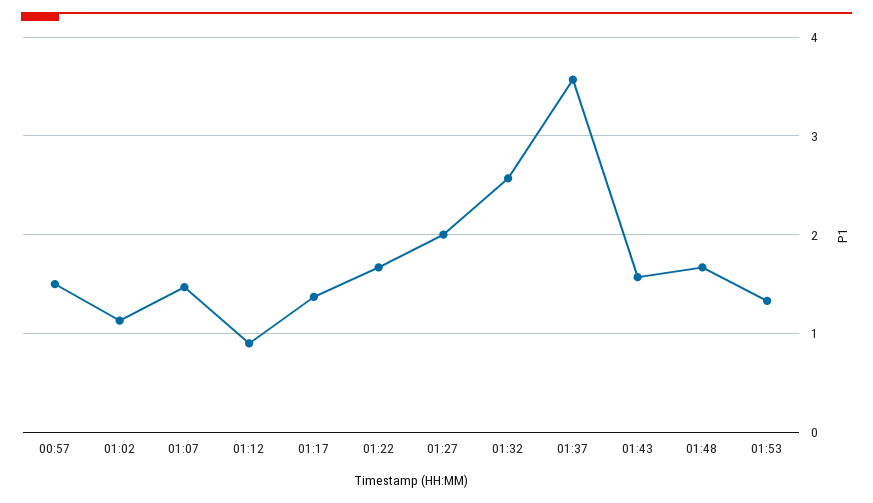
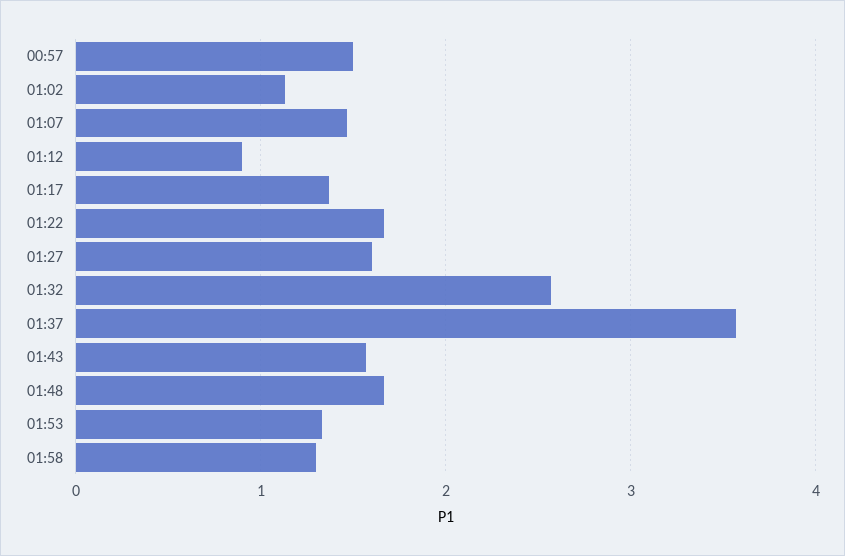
01:27: 2 -> 1.6
01:58: none -> 1.3

